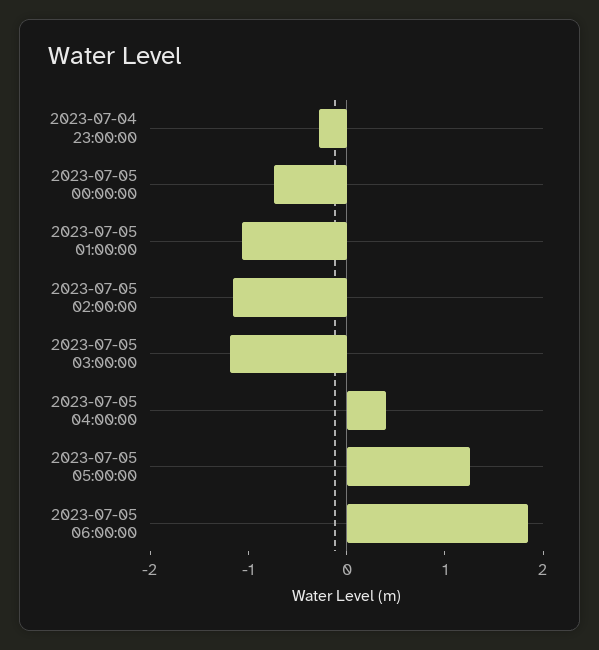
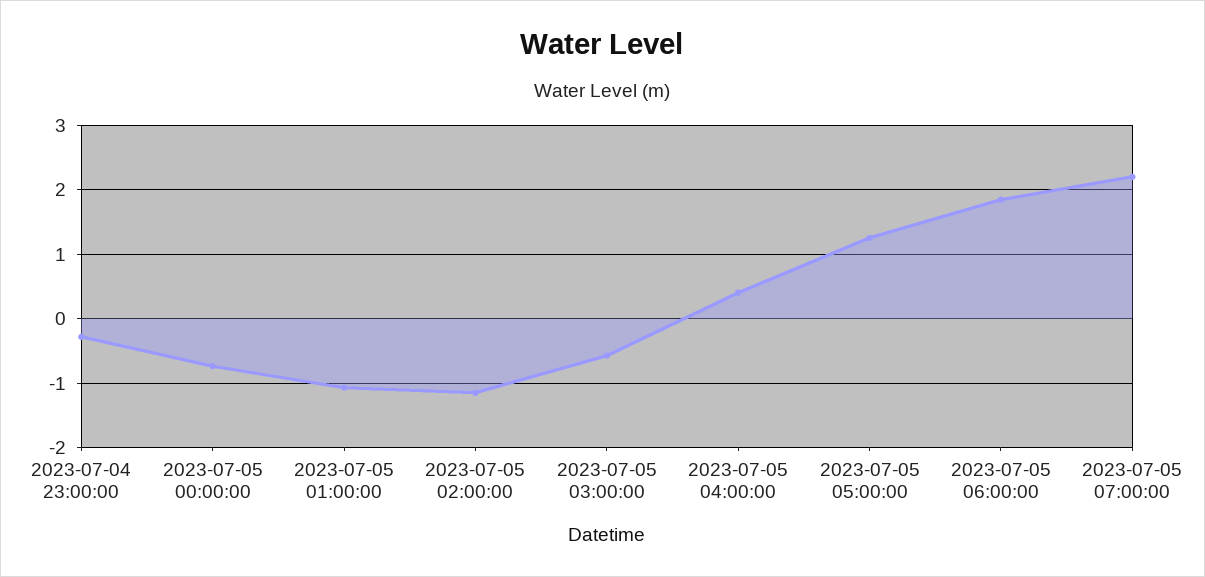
2023-07-05 03:00:00: -1.2 -> -0.6
2023-07-05 07:00:00: none -> 2.2

